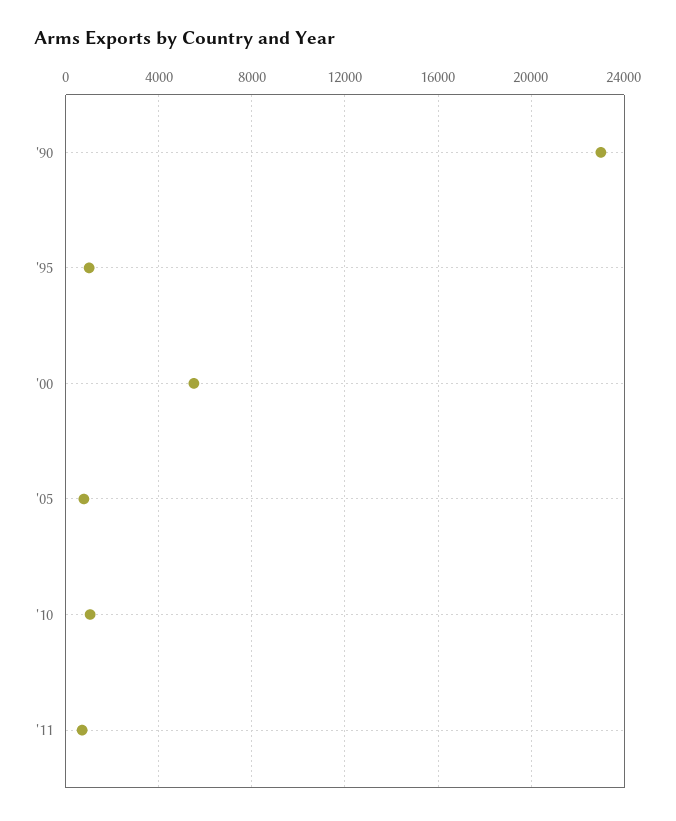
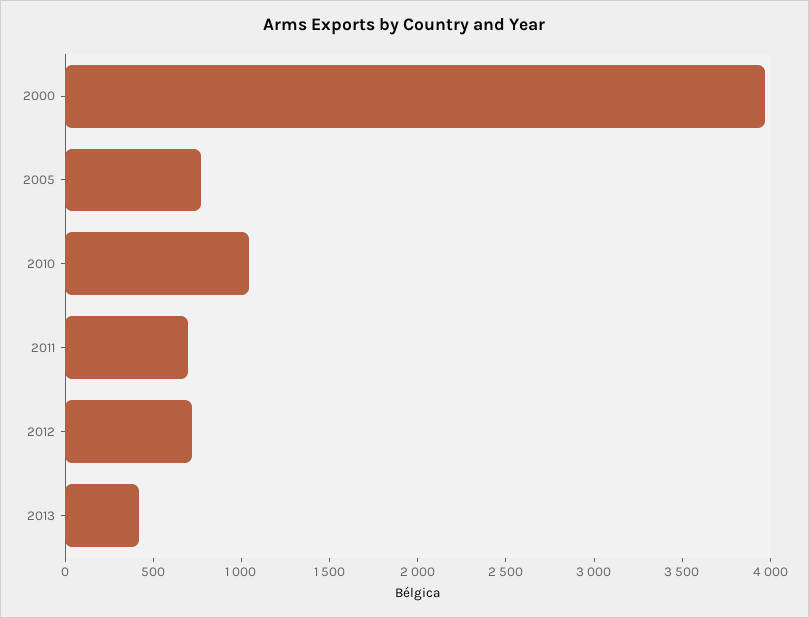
'90: 23000 -> none
'95: 1000 -> none
'00: 5500 -> 4000
2012: none -> 700
2013: none -> 400

